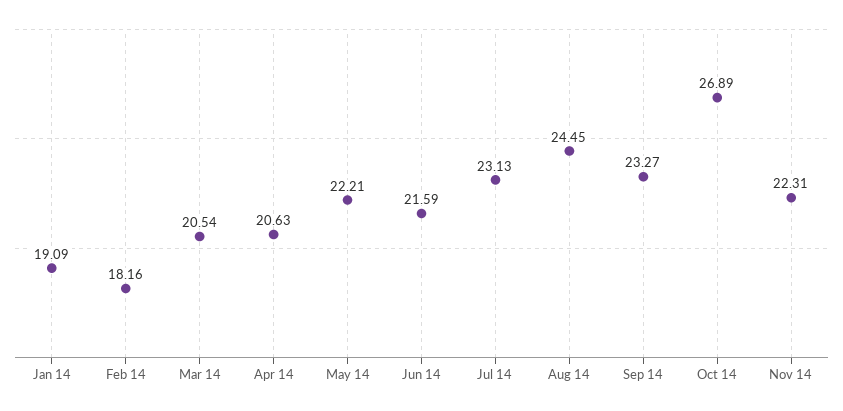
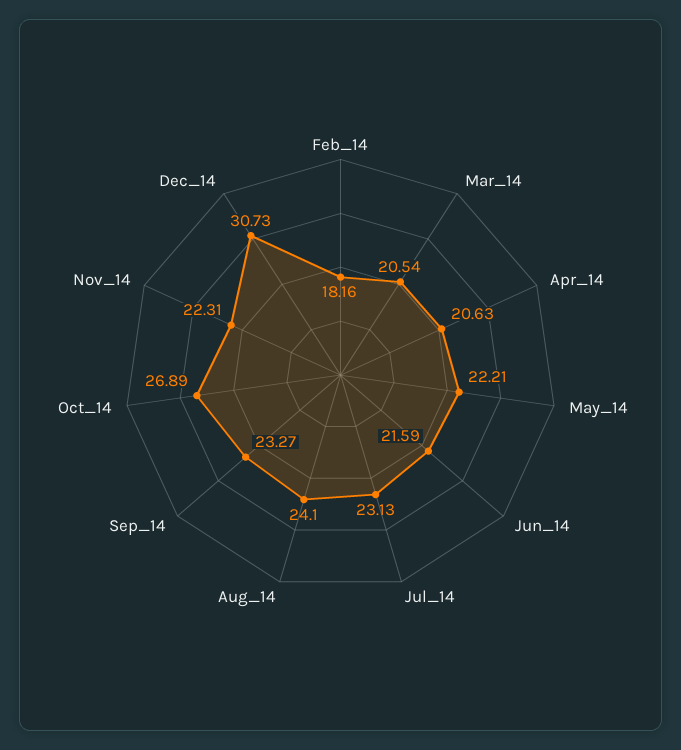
Jan 14: 19.09 -> none
Aug 14: 24.45 -> 24.1
Dec_14: none -> 30.73

